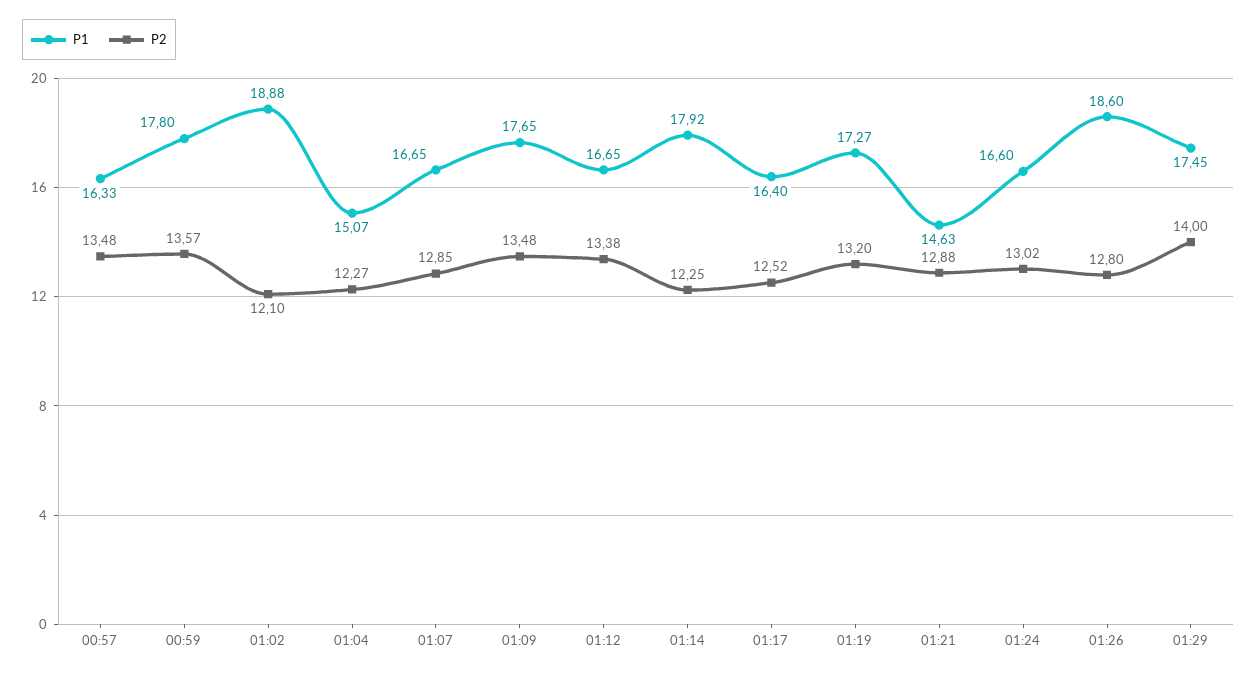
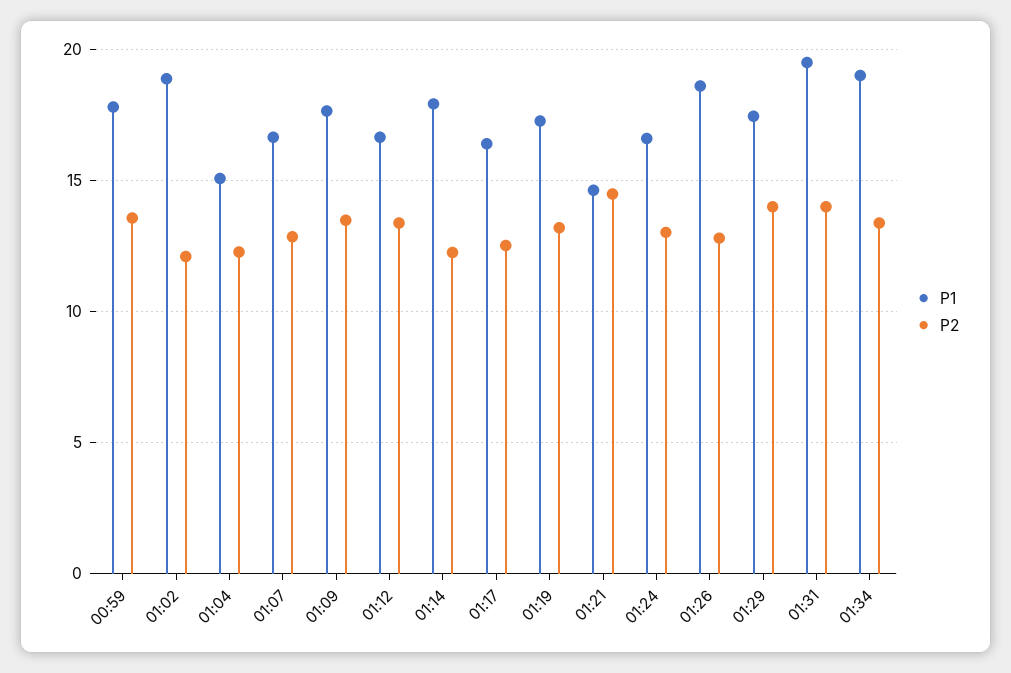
P1, 00:57: 16.33 -> none
P2, 00:57: 13.48 -> none
P2, 01:21: 12.88 -> 14.5
P1, 01:31: none -> 19.5
P2, 01:31: none -> 14
P1, 01:34: none -> 19
P2, 01:34: none -> 13.5

